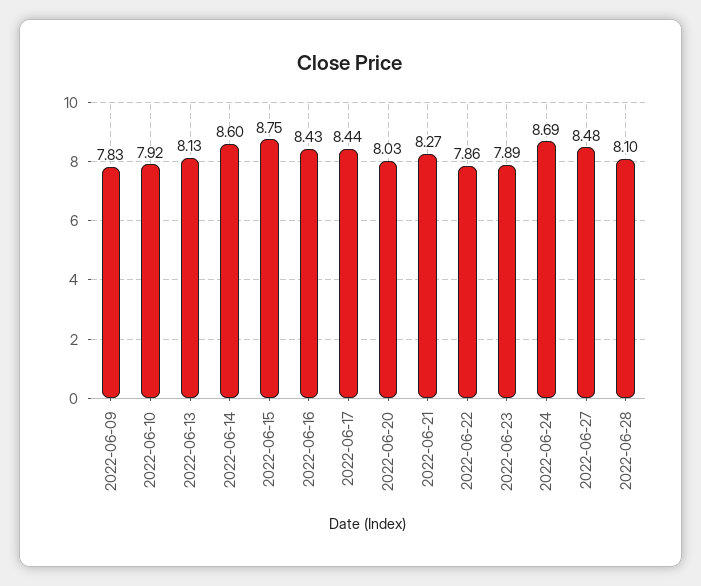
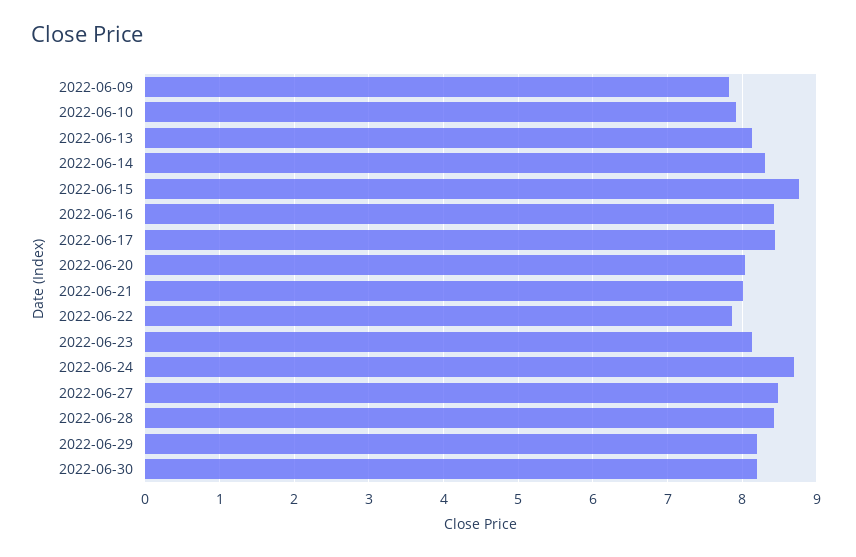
2022-06-14: 8.6 -> 8.3
2022-06-21: 8.27 -> 8
2022-06-23: 7.89 -> 8.1
2022-06-28: 8.1 -> 8.4
2022-06-29: none -> 8.2
2022-06-30: none -> 8.2

